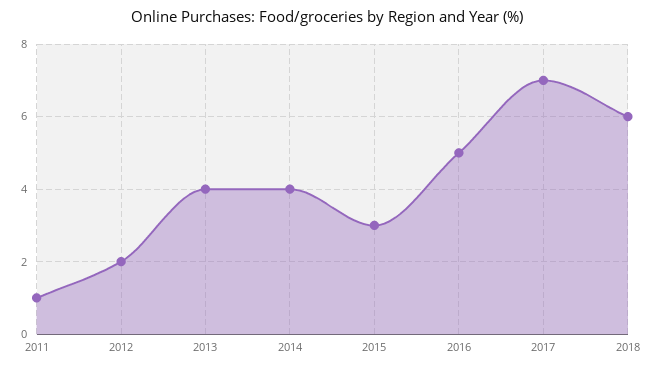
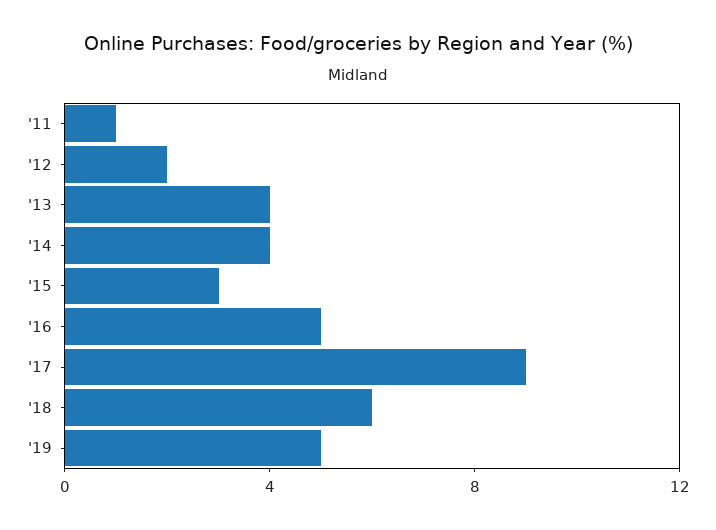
2017: 7 -> 9
'19: none -> 5

